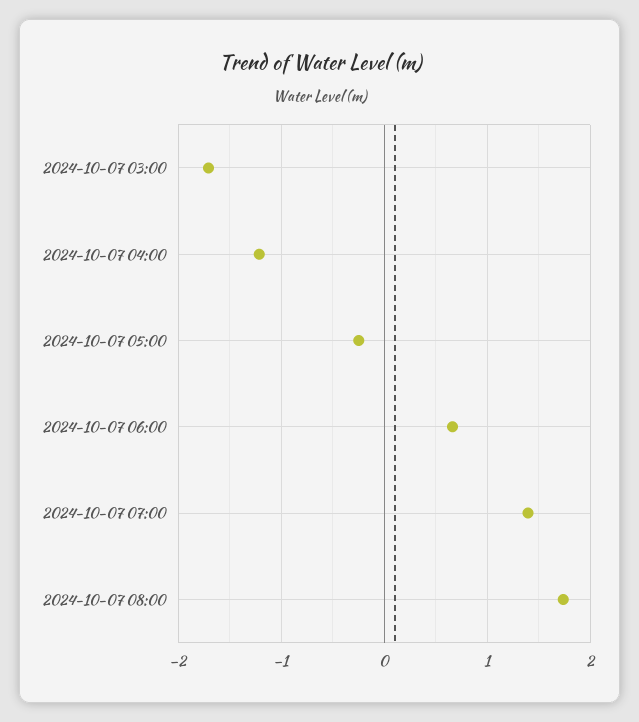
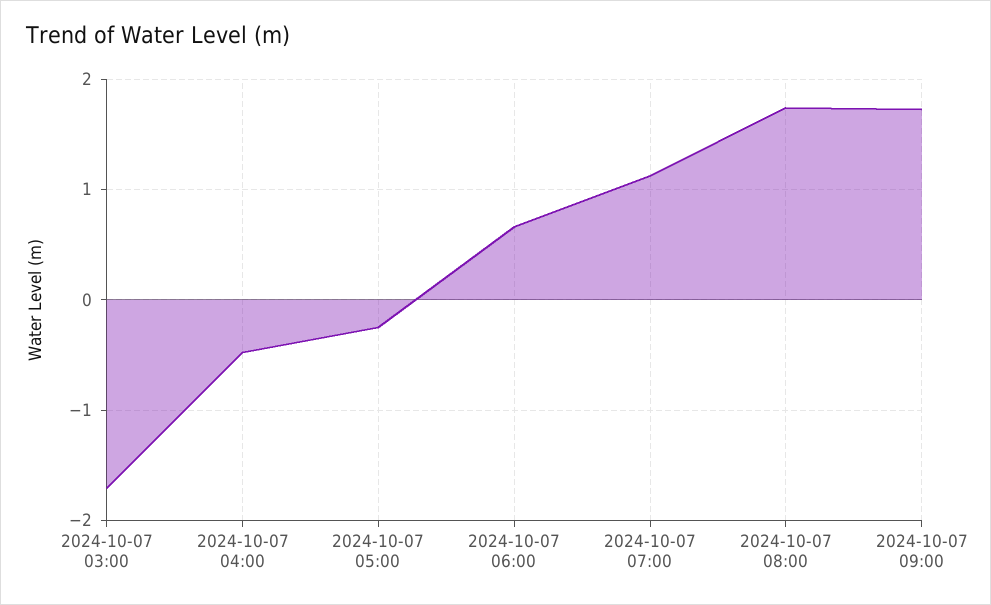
2024-10-07 04:00: -1.2 -> -0.5
2024-10-07 07:00: 1.4 -> 1.1
2024-10-07 09:00: none -> 1.7

